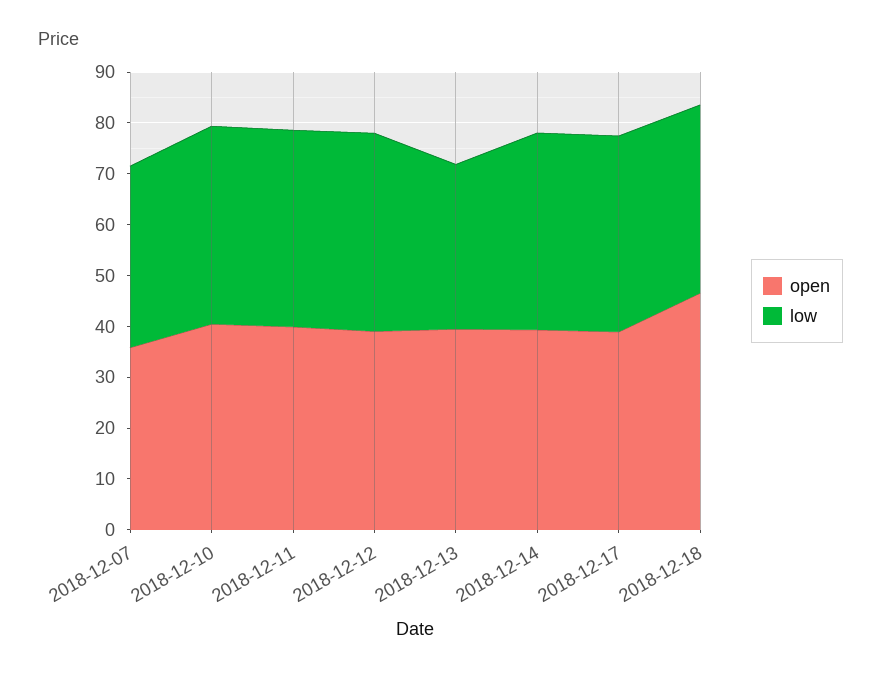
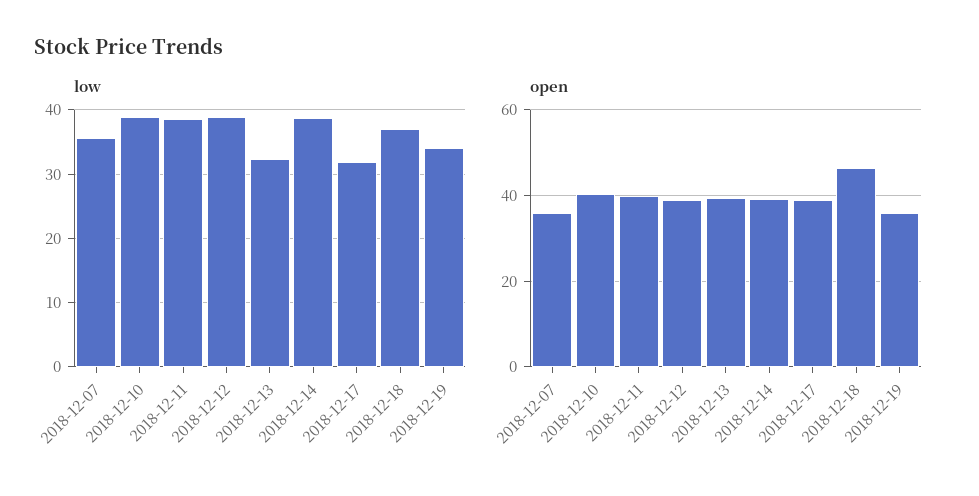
low, 2018-12-17: 38 -> 32
low, 2018-12-19: none -> 34
open, 2018-12-19: none -> 36

